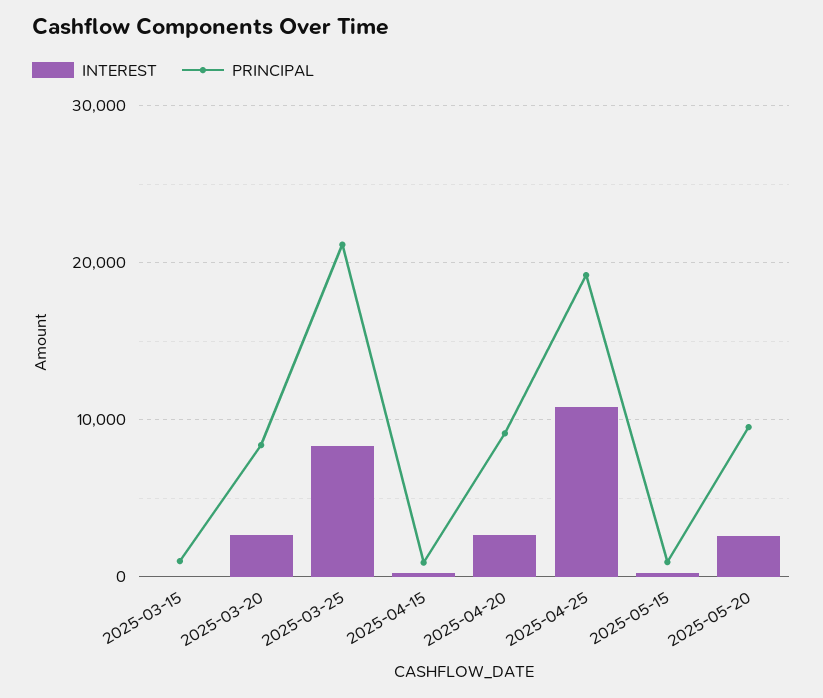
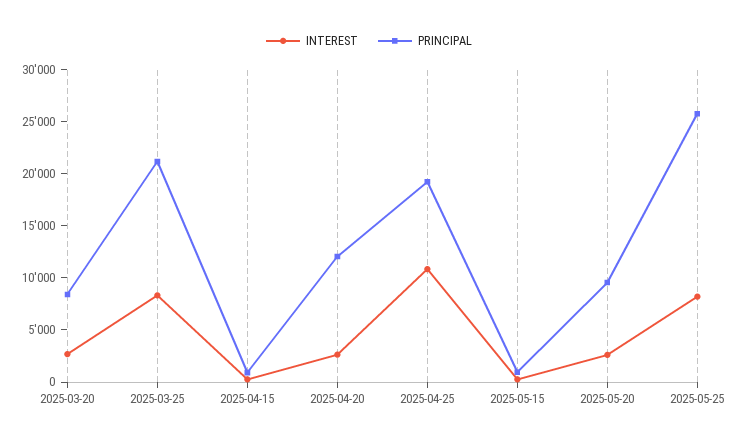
INTEREST, 2025-03-15: 0 -> none
PRINCIPAL, 2025-03-15: 1000 -> none
PRINCIPAL, 2025-04-20: 9000 -> 12000
INTEREST, 2025-05-25: none -> 8000
PRINCIPAL, 2025-05-25: none -> 26000

